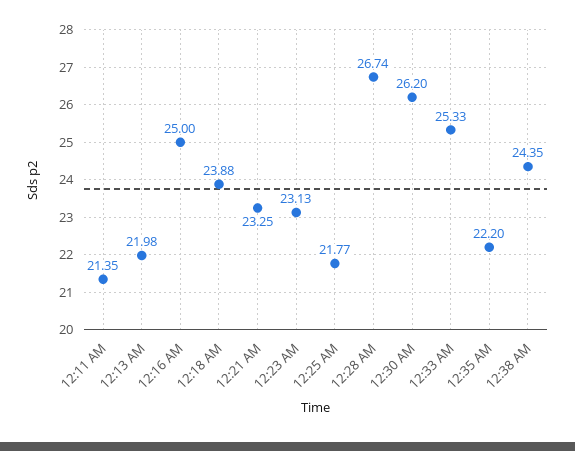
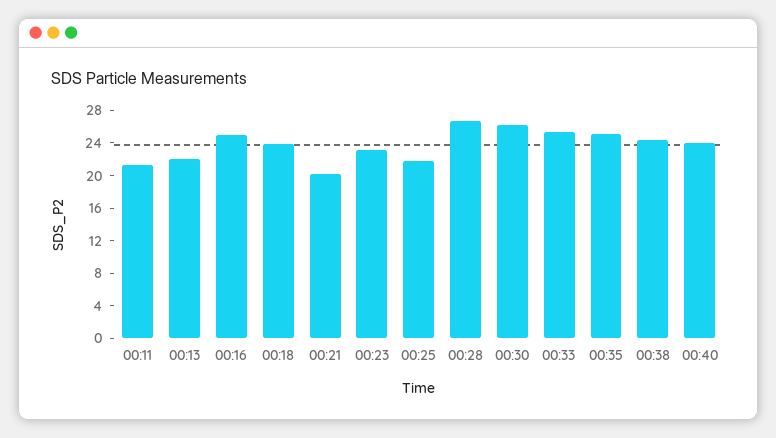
12:21 AM: 23.25 -> 20
12:35 AM: 22.2 -> 25
00:40: none -> 24

